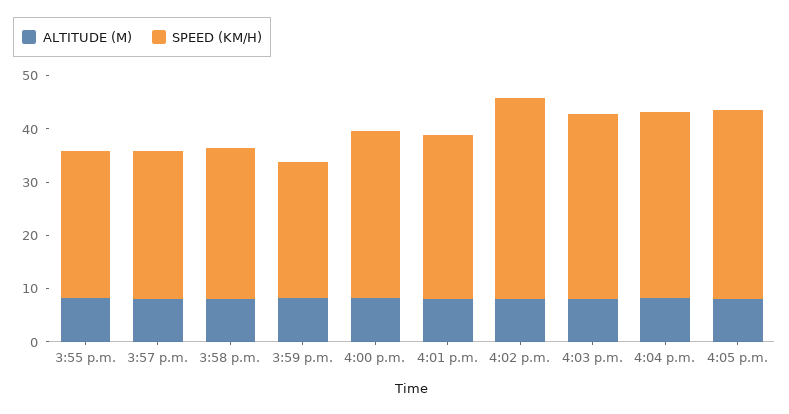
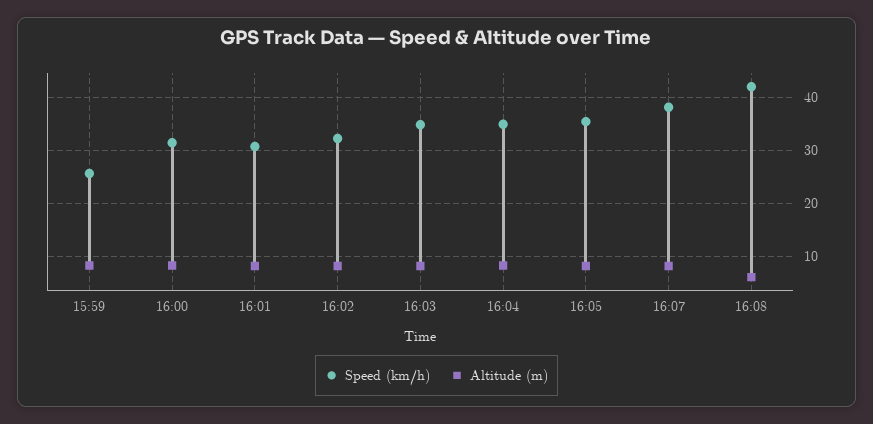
ALTITUDE (M), 3:55 p.m.: 8 -> none
SPEED (KM/H), 3:55 p.m.: 28 -> none
ALTITUDE (M), 3:57 p.m.: 8 -> none
SPEED (KM/H), 3:57 p.m.: 28 -> none
ALTITUDE (M), 3:58 p.m.: 8 -> none
SPEED (KM/H), 3:58 p.m.: 28 -> none
SPEED (KM/H), 4:02 p.m.: 38 -> 32
SPEED (KM/H), 16:07: none -> 38
ALTITUDE (M), 16:07: none -> 8
SPEED (KM/H), 16:08: none -> 42
ALTITUDE (M), 16:08: none -> 6

